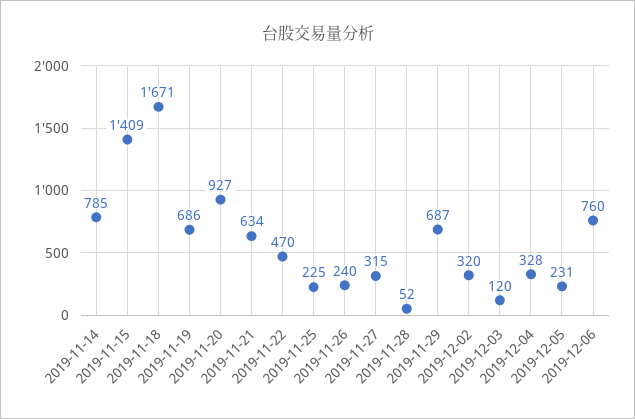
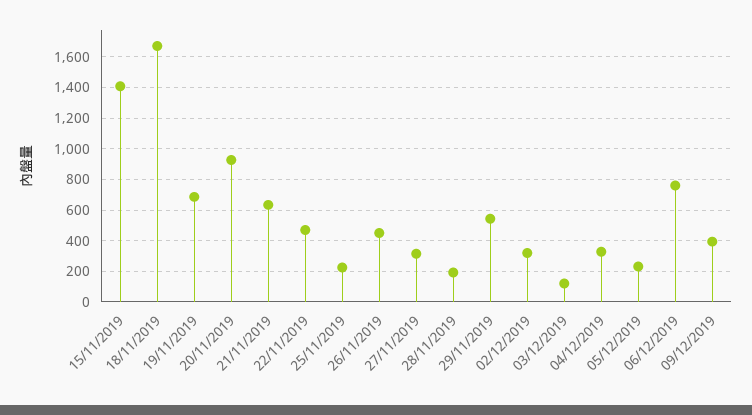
2019-11-14: 785 -> none
2019-11-26: 240 -> 450
2019-11-28: 52 -> 200
2019-11-29: 687 -> 550
09/12/2019: none -> 400

